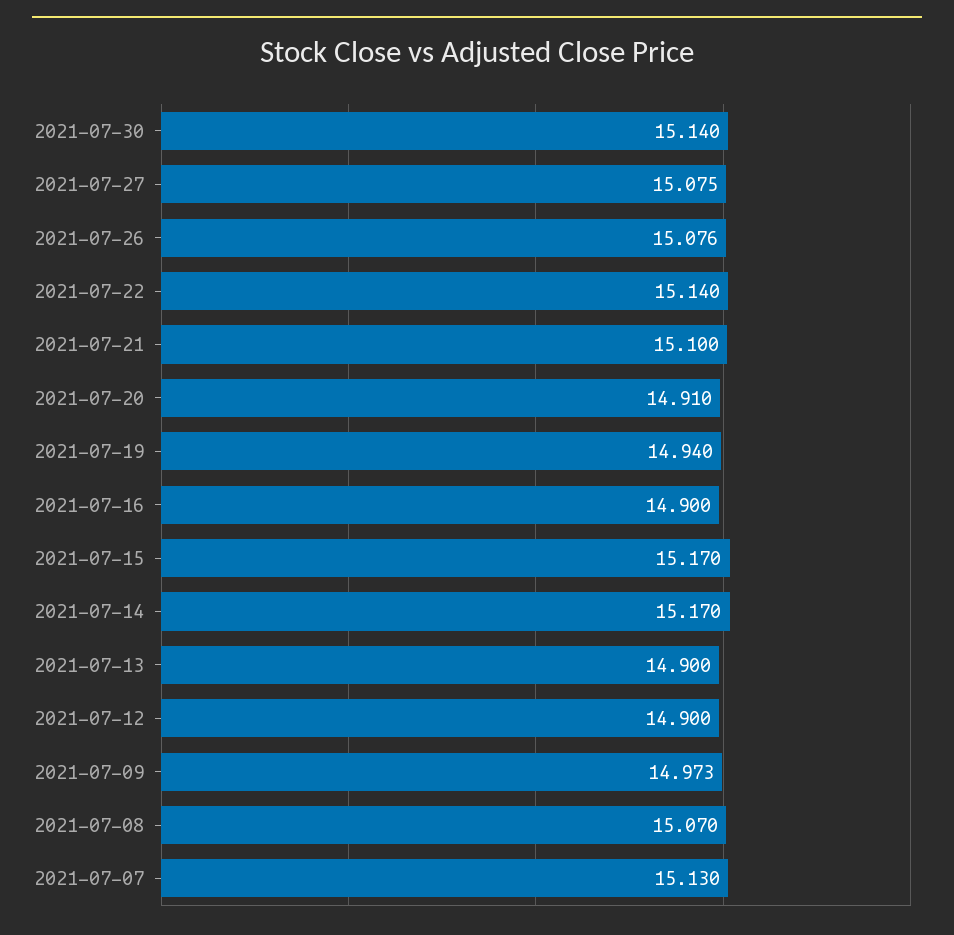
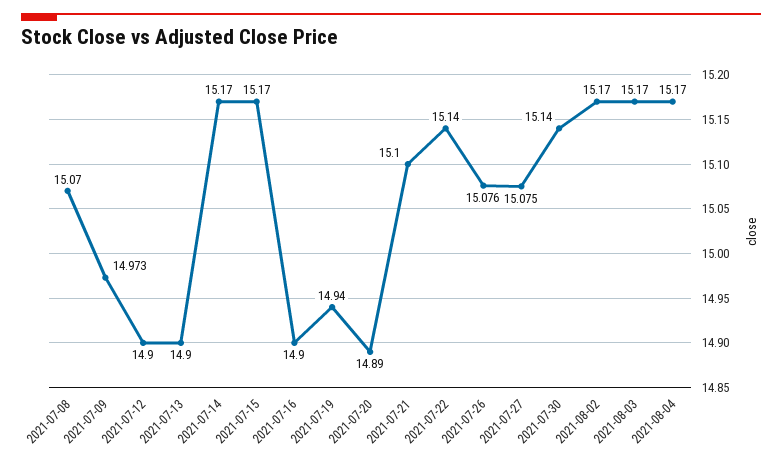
2021-07-20: 14.91 -> 14.89
2021-07-07: 15.13 -> none
2021-08-02: none -> 15.17
2021-08-03: none -> 15.17
2021-08-04: none -> 15.17

